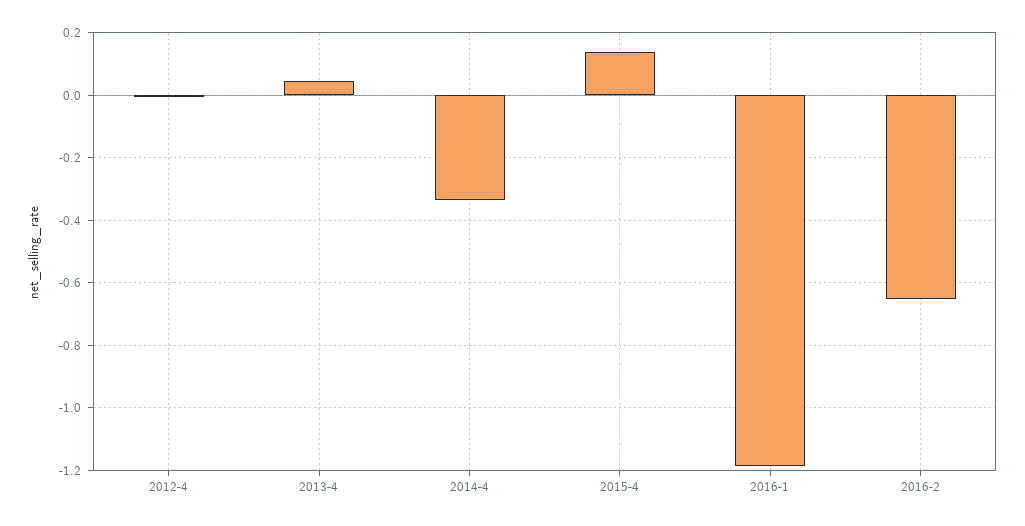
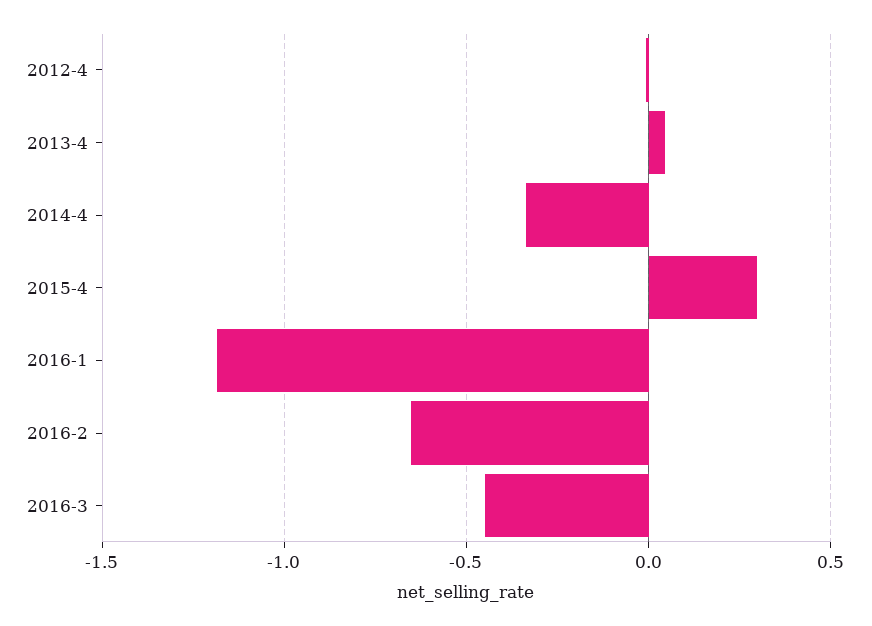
2015-4: 0.14 -> 0.3
2016-3: none -> -0.45

